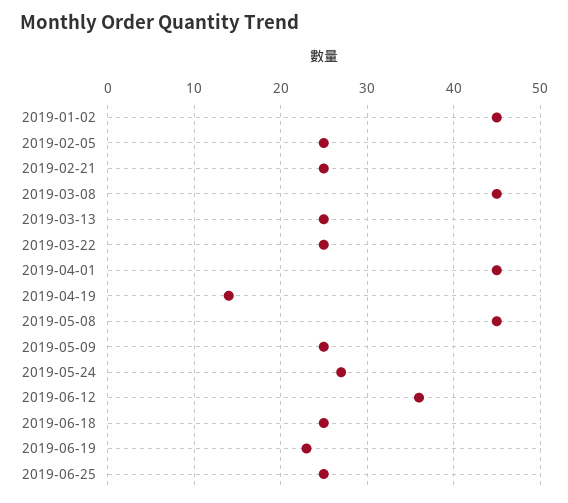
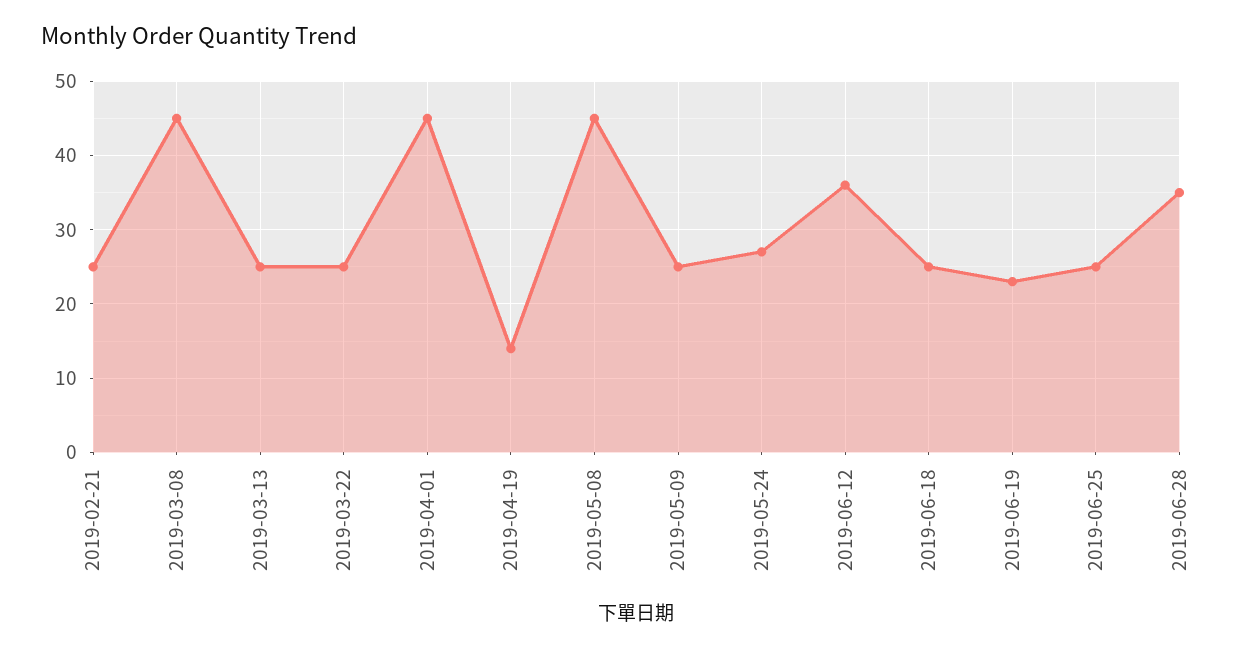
2019-01-02: 45 -> none
2019-02-05: 25 -> none
2019-06-28: none -> 35

